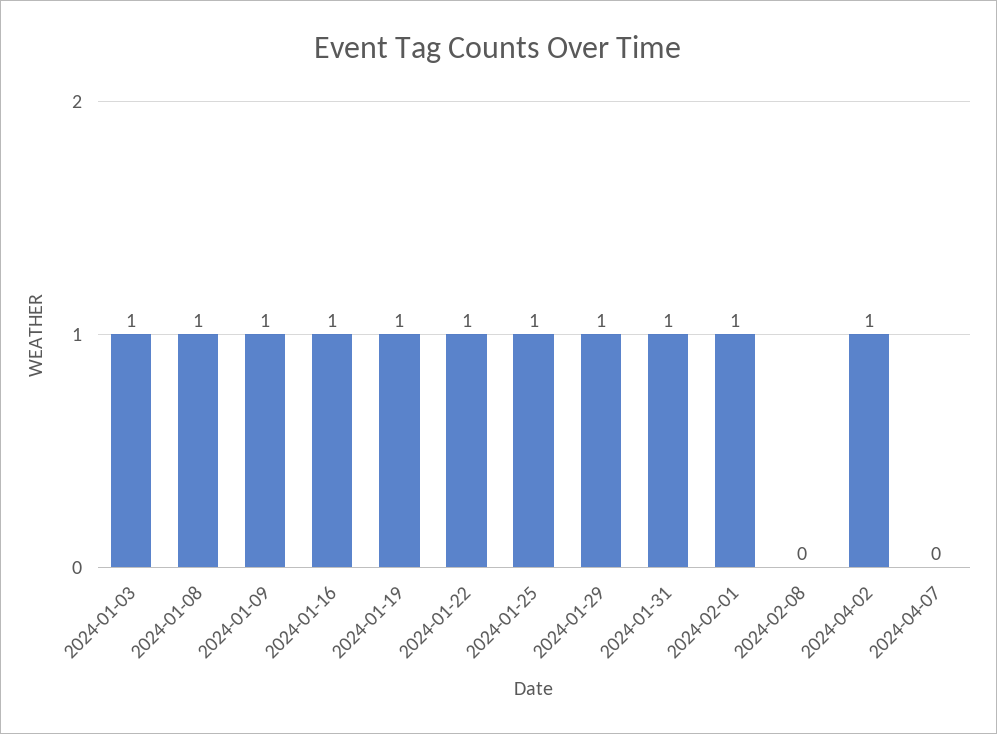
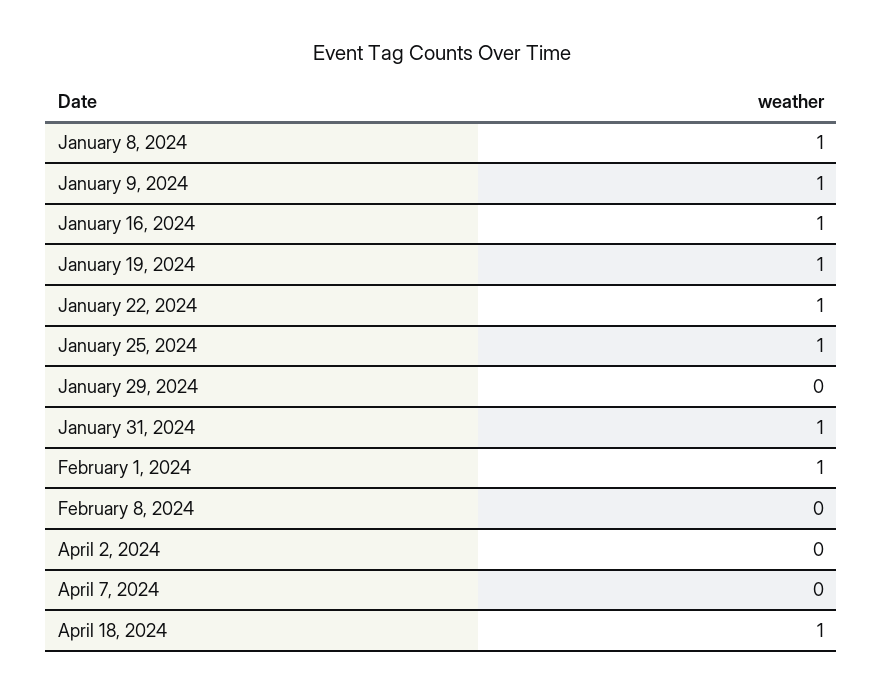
2024-01-03: 1 -> none
2024-01-29: 1 -> 0
2024-04-02: 1 -> 0
April 18, 2024: none -> 1

